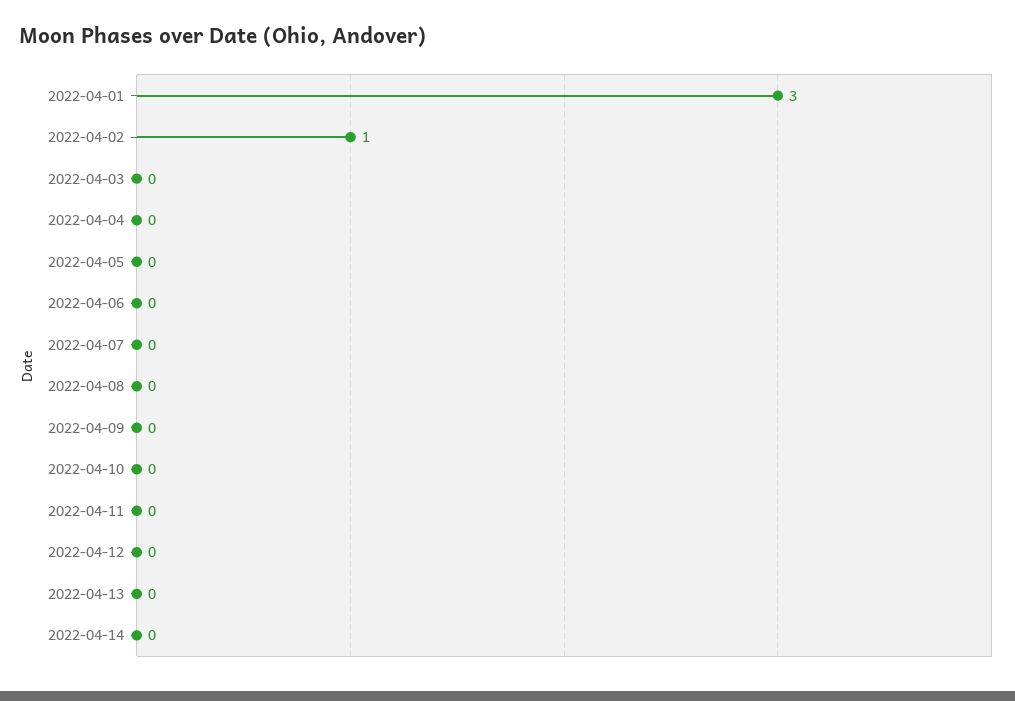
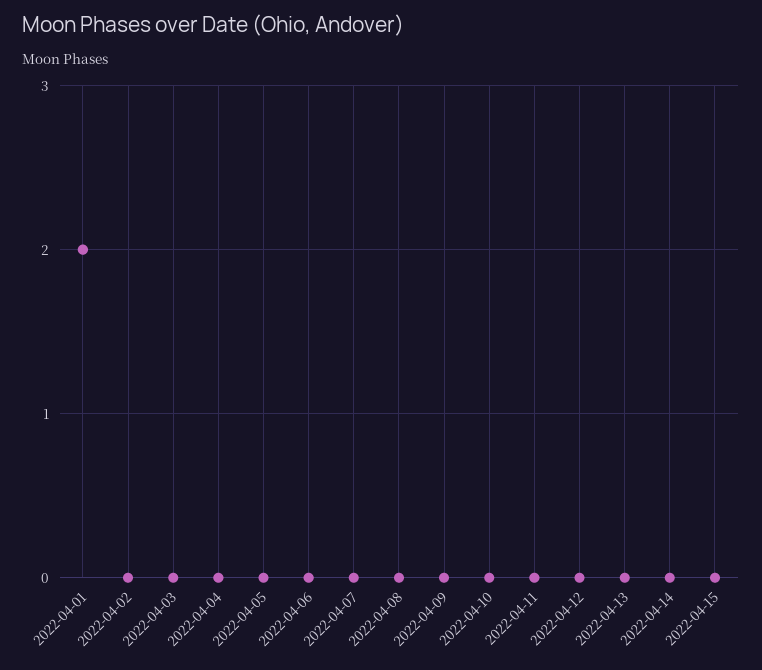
2022-04-01: 3 -> 2
2022-04-02: 1 -> 0
2022-04-15: none -> 0

